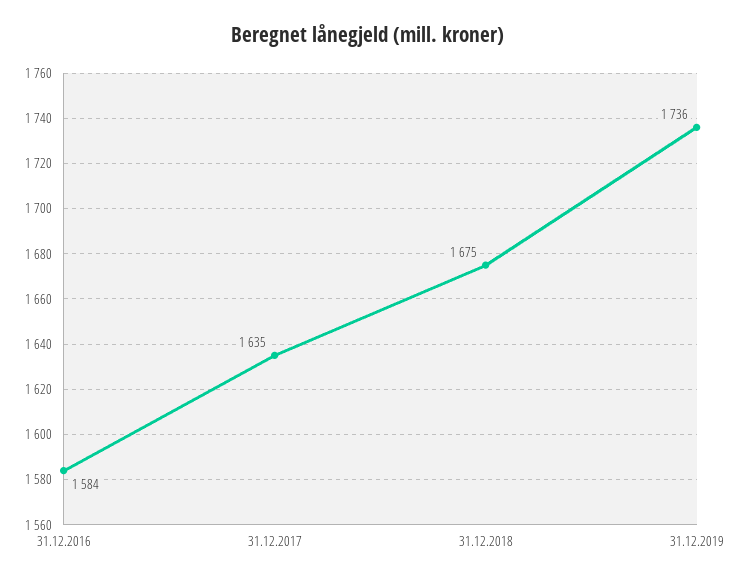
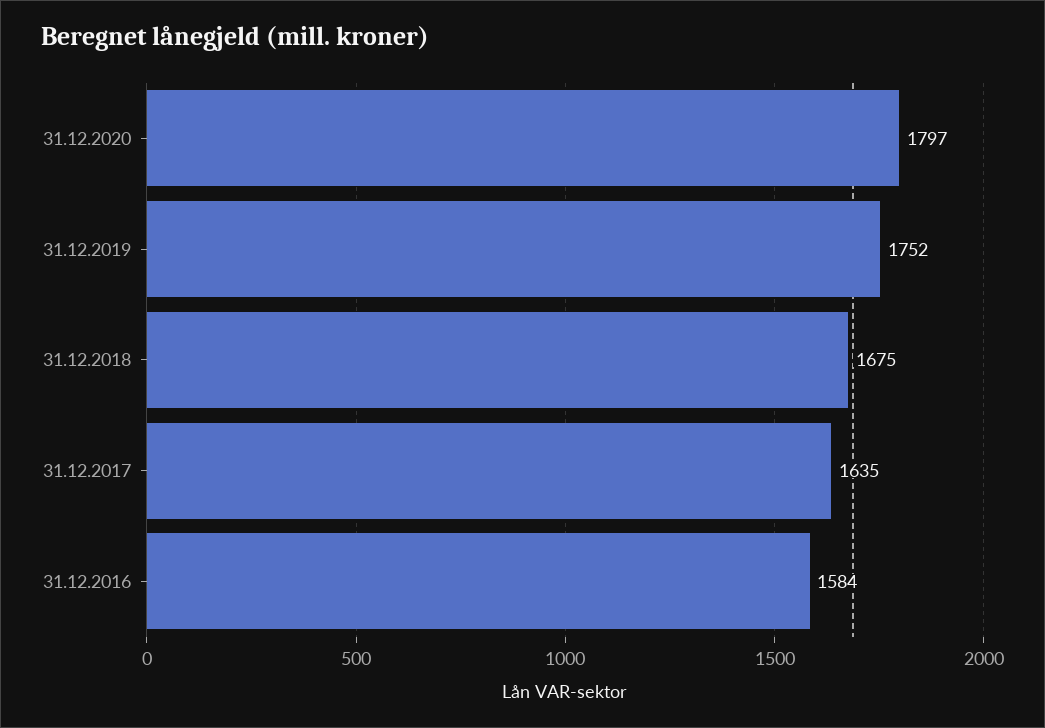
31.12.2019: 1736 -> 1752
31.12.2020: none -> 1797

